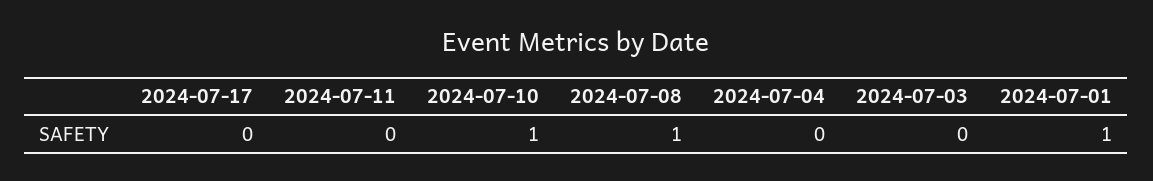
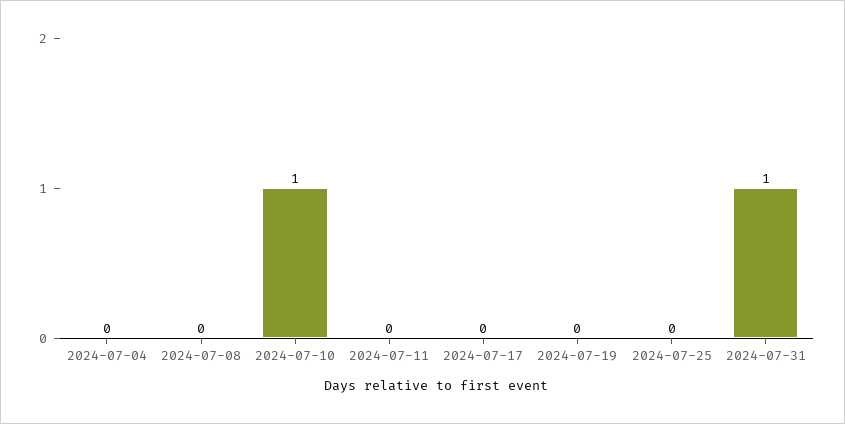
2024-07-08: 1 -> 0
2024-07-03: 0 -> none
2024-07-01: 1 -> none
2024-07-19: none -> 0
2024-07-25: none -> 0
2024-07-31: none -> 1

